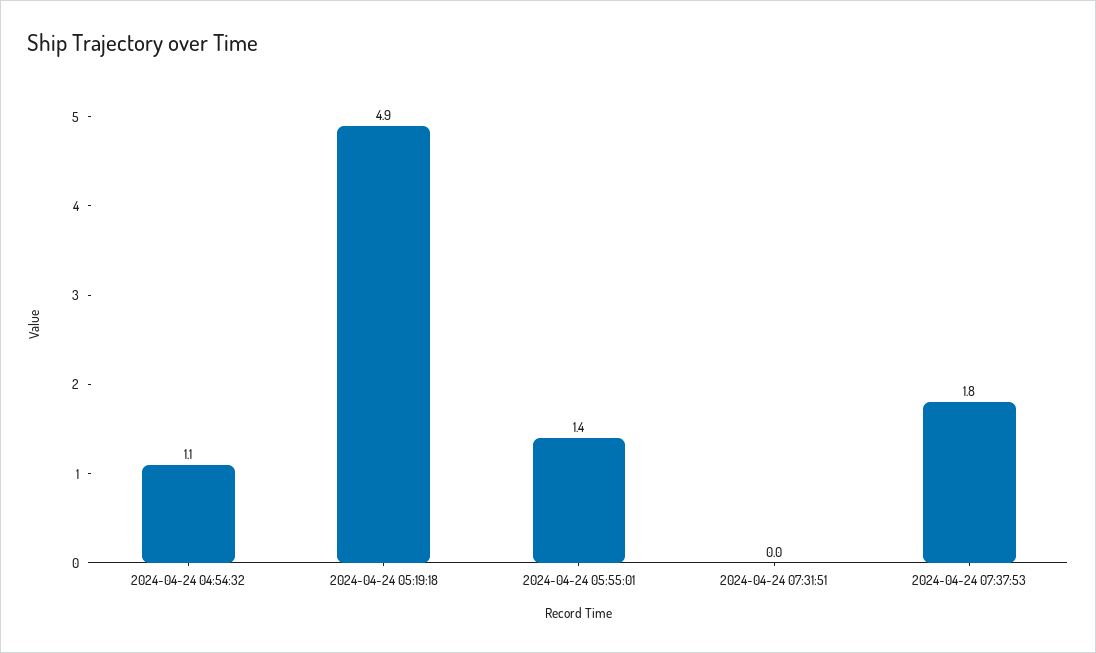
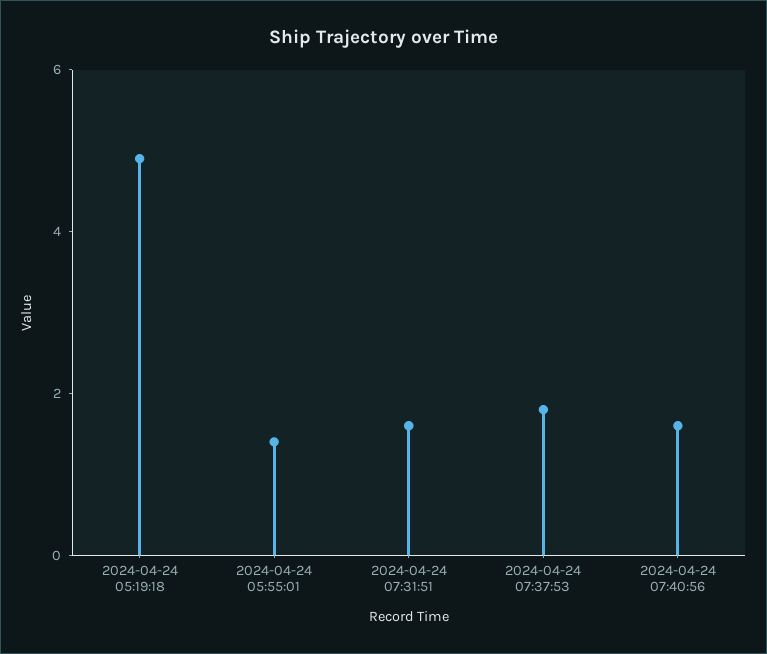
2024-04-24 04:54:32: 1.1 -> none
2024-04-24 07:31:51: 0 -> 1.5
2024-04-24 07:40:56: none -> 1.5

